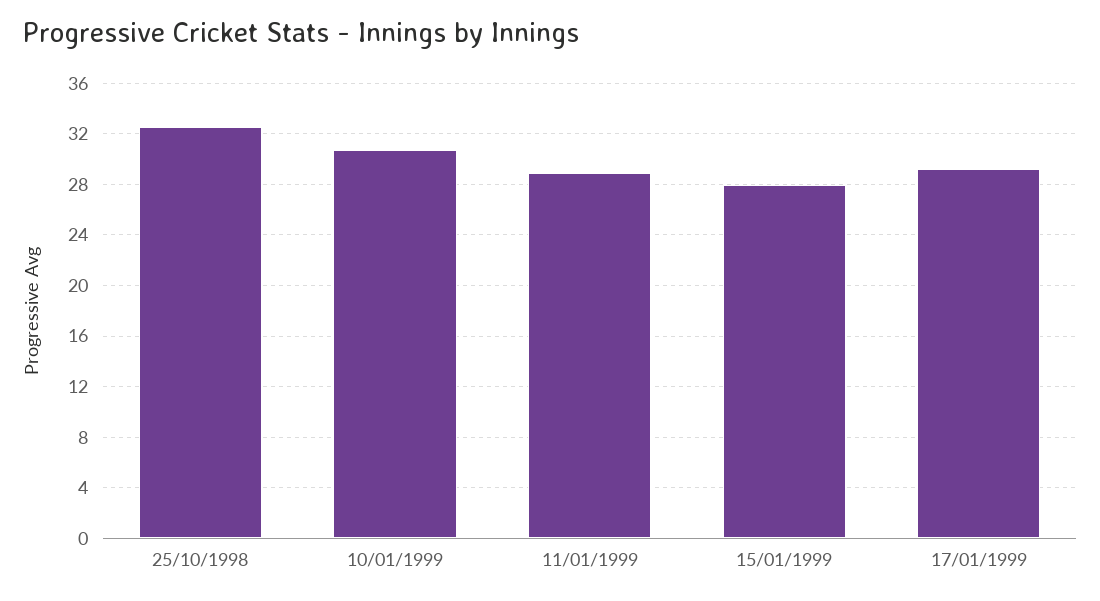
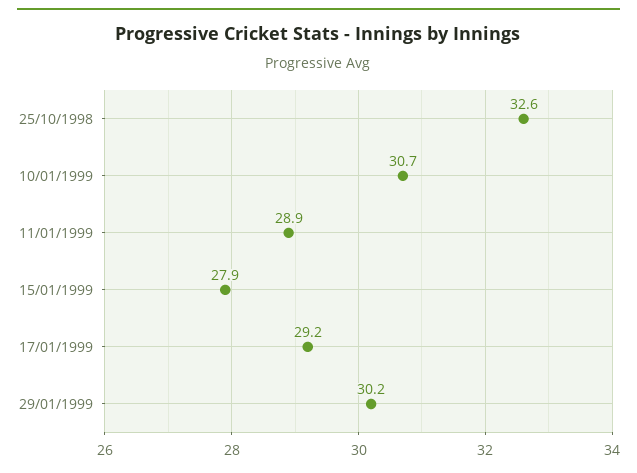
29/01/1999: none -> 30.2

